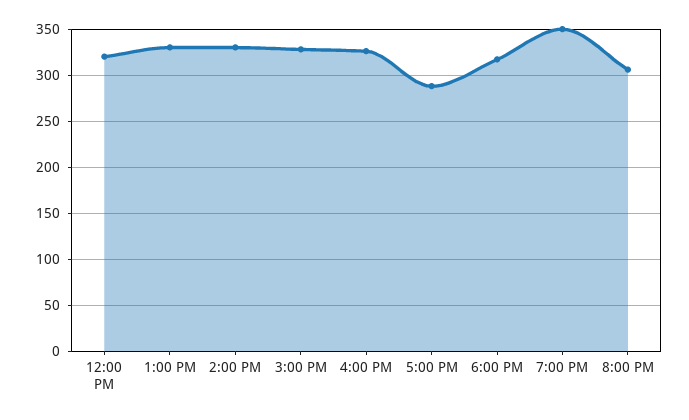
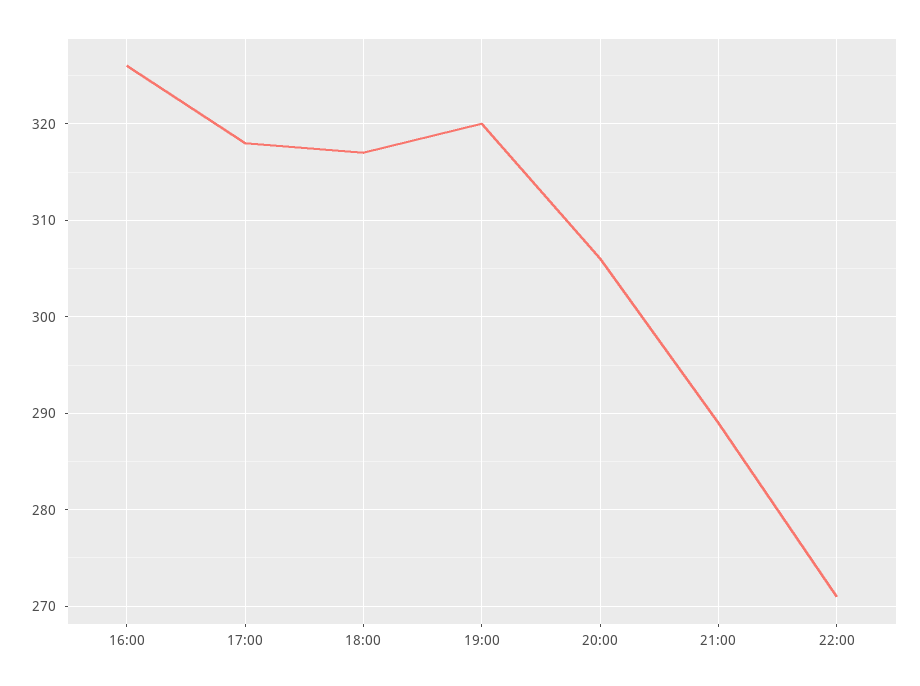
12:00 PM: 320 -> none
1:00 PM: 330 -> none
2:00 PM: 330 -> none
3:00 PM: 330 -> none
5:00 PM: 290 -> 318
7:00 PM: 350 -> 320
21:00: none -> 289
22:00: none -> 271

